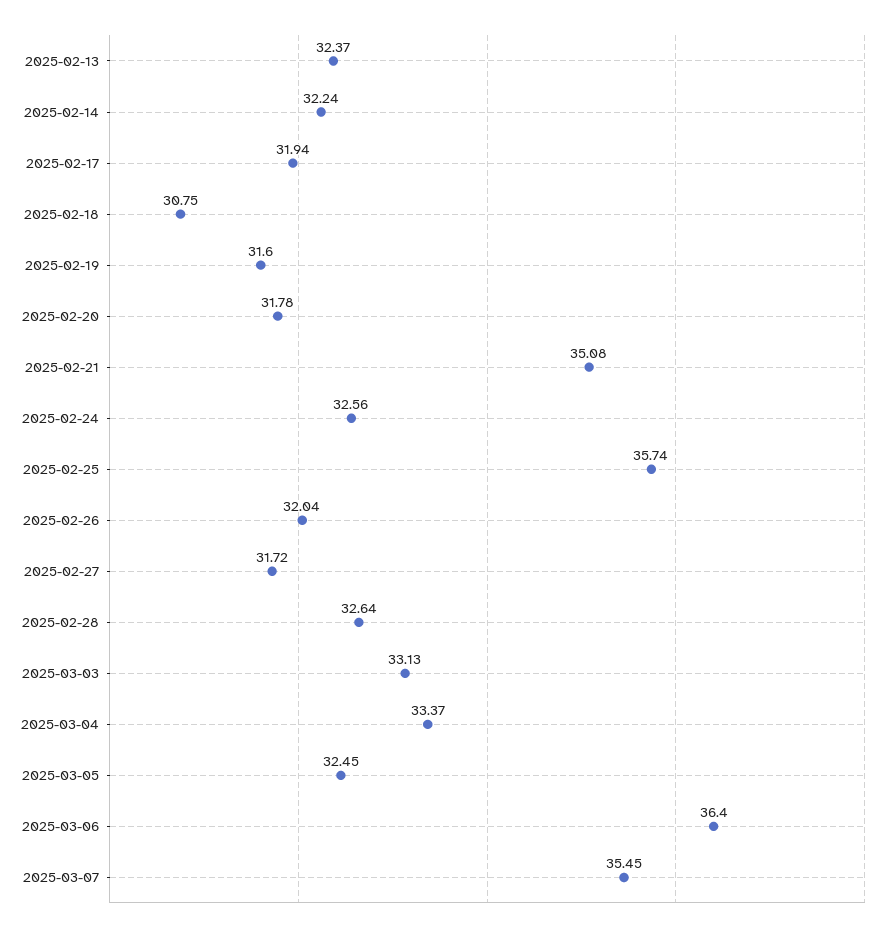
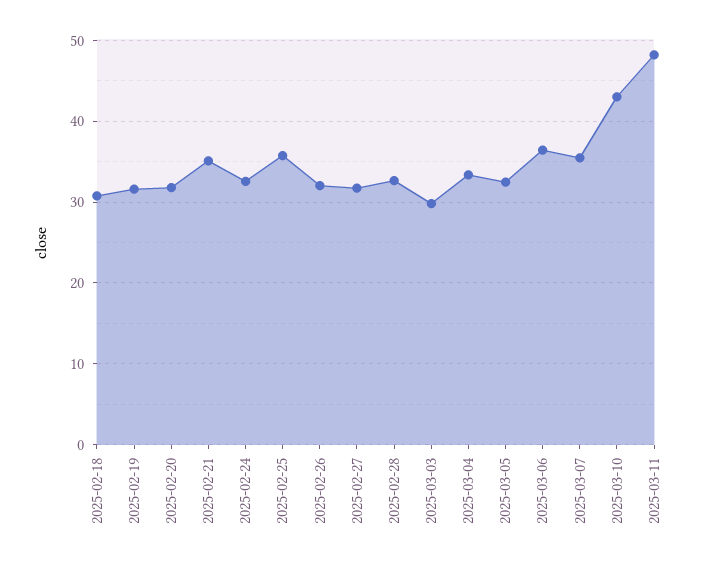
2025-02-13: 32.37 -> none
2025-02-14: 32.24 -> none
2025-02-17: 31.94 -> none
2025-03-03: 33.13 -> 30
2025-03-10: none -> 43
2025-03-11: none -> 48

